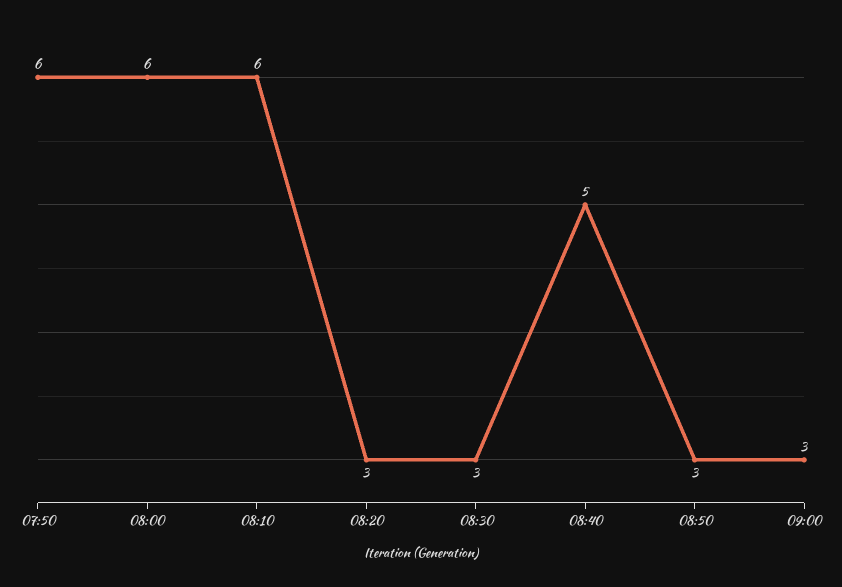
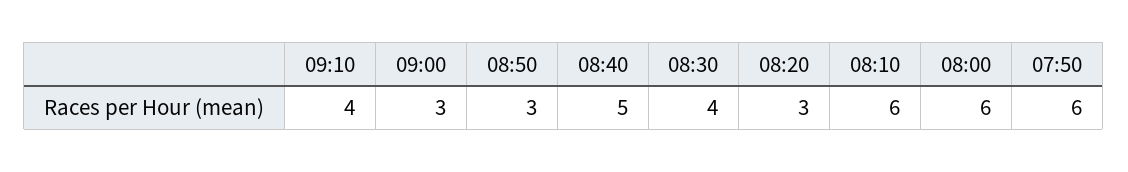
08:30: 3 -> 4
09:10: none -> 4

